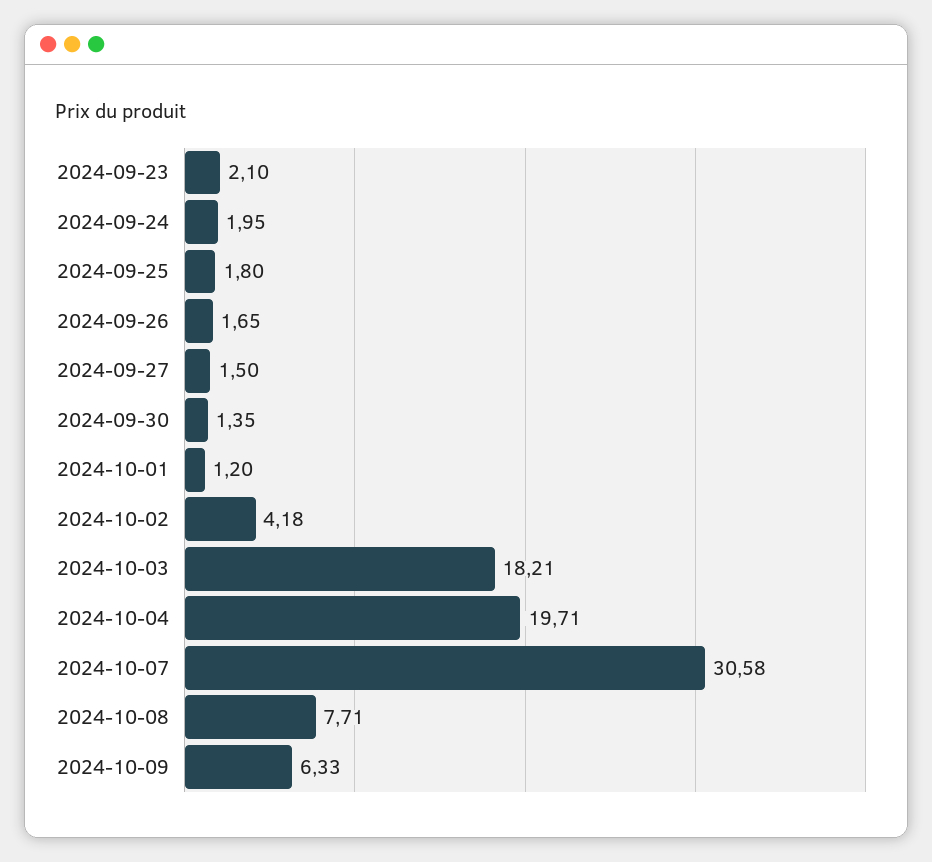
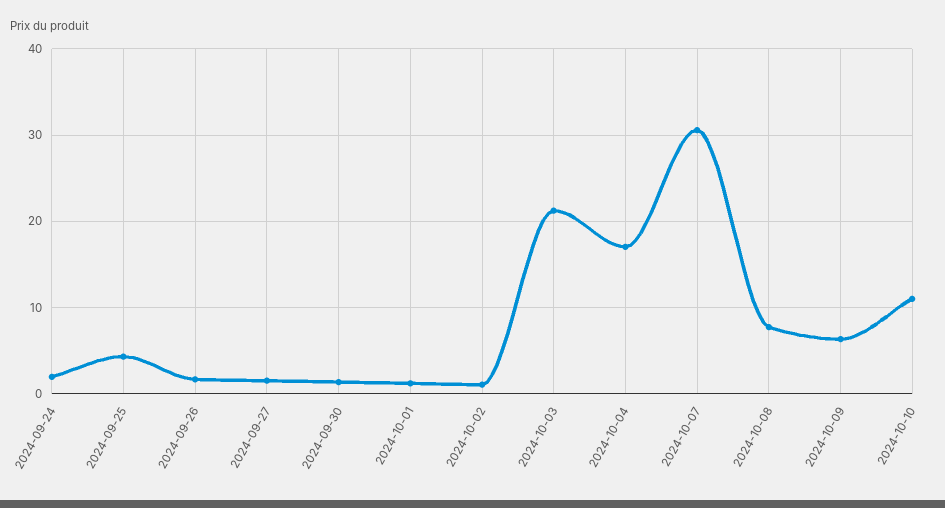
2024-09-23: 2.1 -> none
2024-09-25: 1.8 -> 4
2024-10-02: 4.18 -> 1
2024-10-03: 18.21 -> 21
2024-10-04: 19.71 -> 17
2024-10-10: none -> 11

